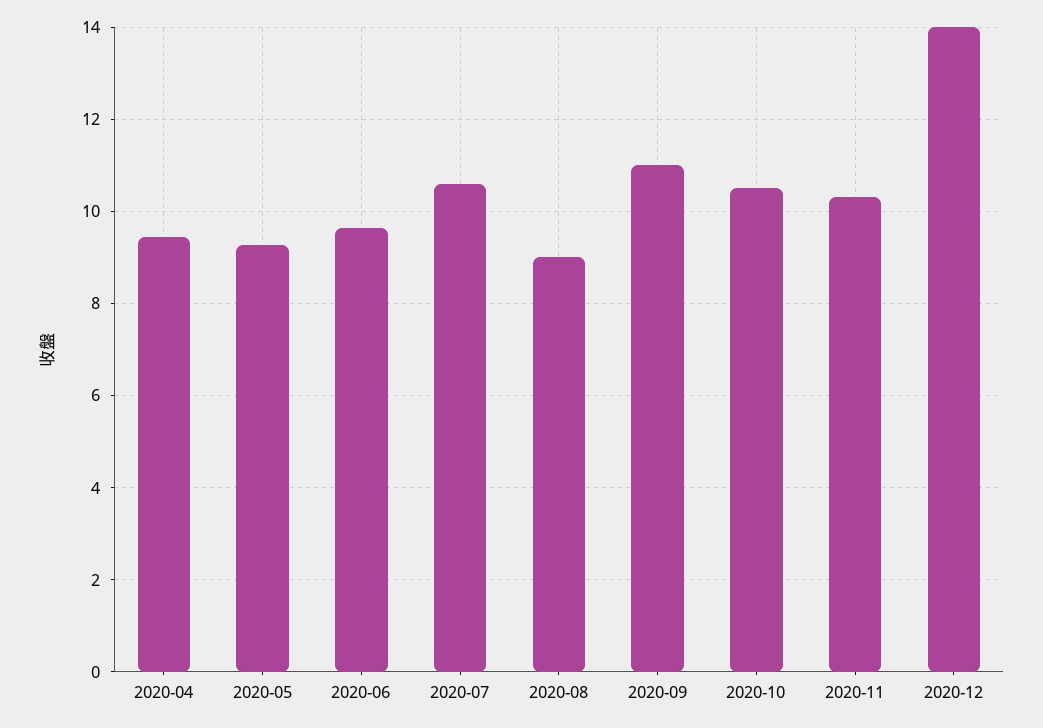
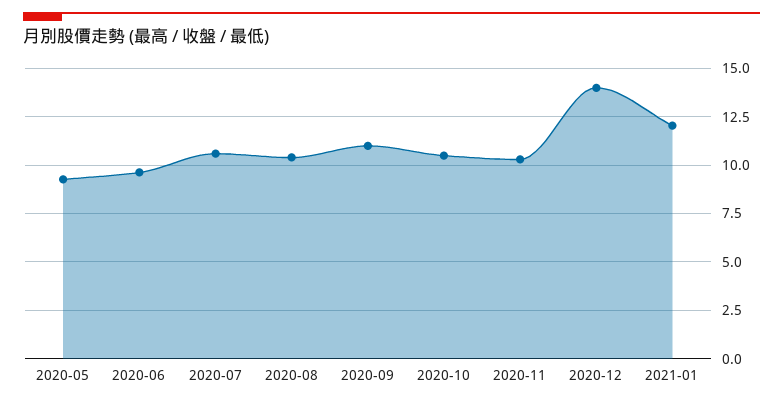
2020-04: 9.4 -> none
2020-08: 9 -> 10.5
2021-01: none -> 12

